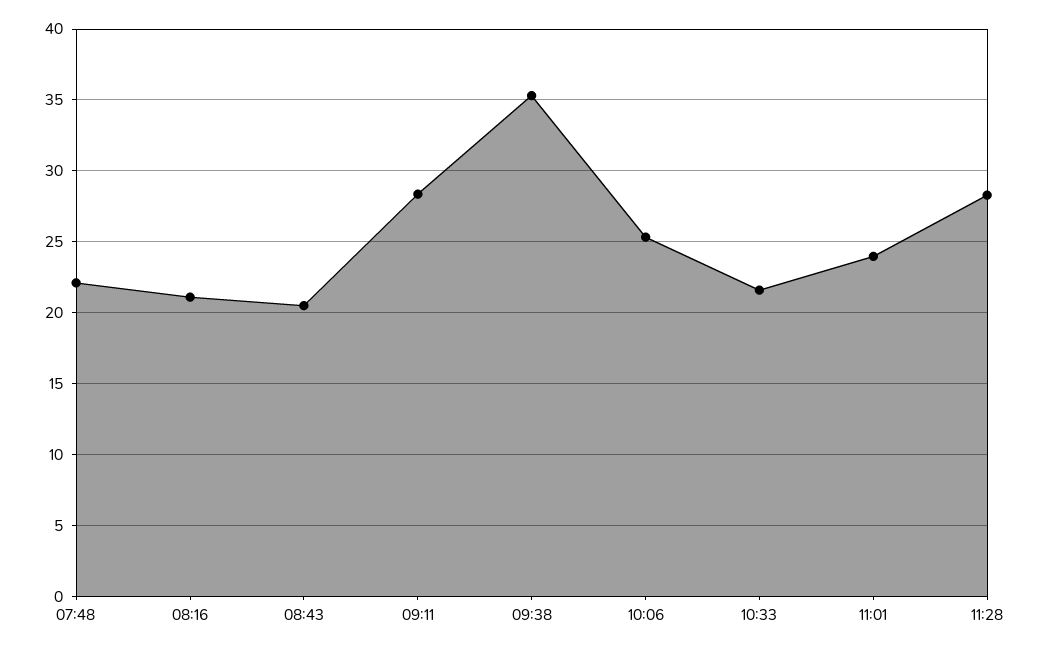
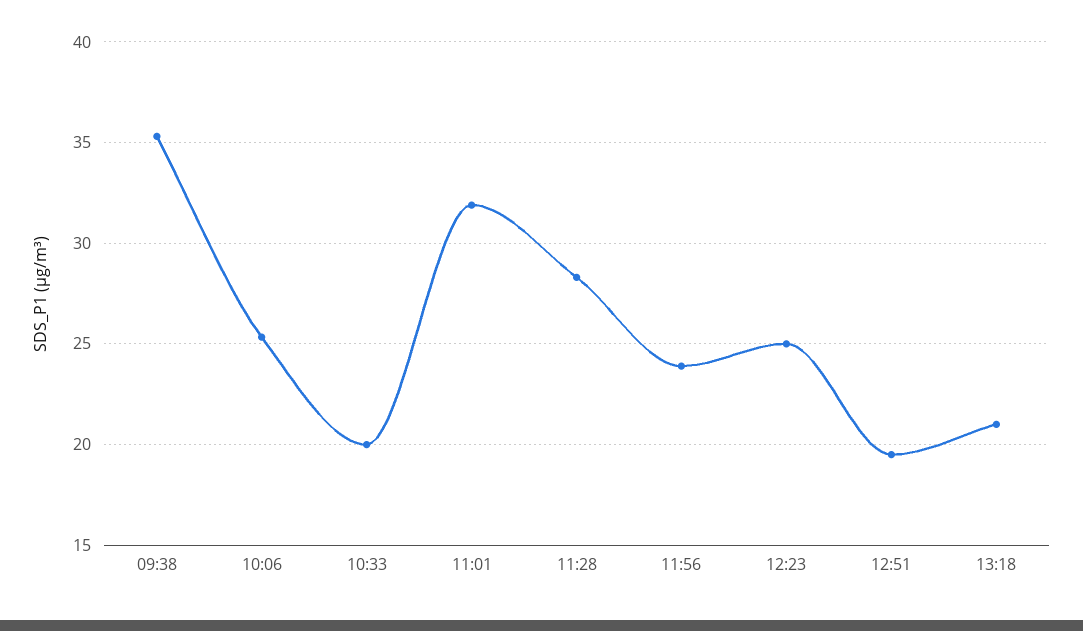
07:48: 22 -> none
08:16: 21 -> none
08:43: 20.5 -> none
09:11: 28.5 -> none
10:33: 21.5 -> 20
11:01: 24 -> 32
11:56: none -> 24
12:23: none -> 25
12:51: none -> 19.5
13:18: none -> 21

